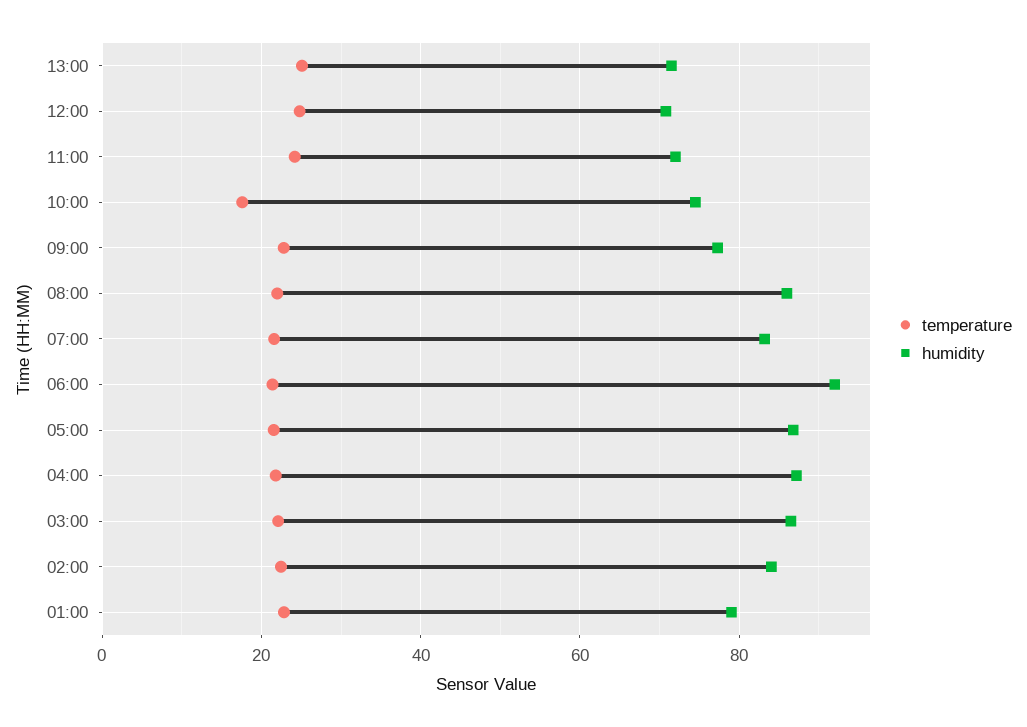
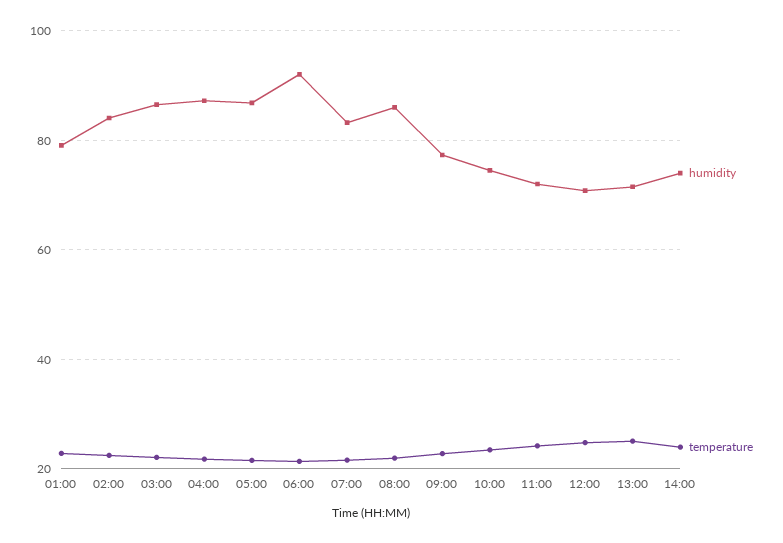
temperature, 10:00: 18 -> 24
humidity, 14:00: none -> 74
temperature, 14:00: none -> 24

